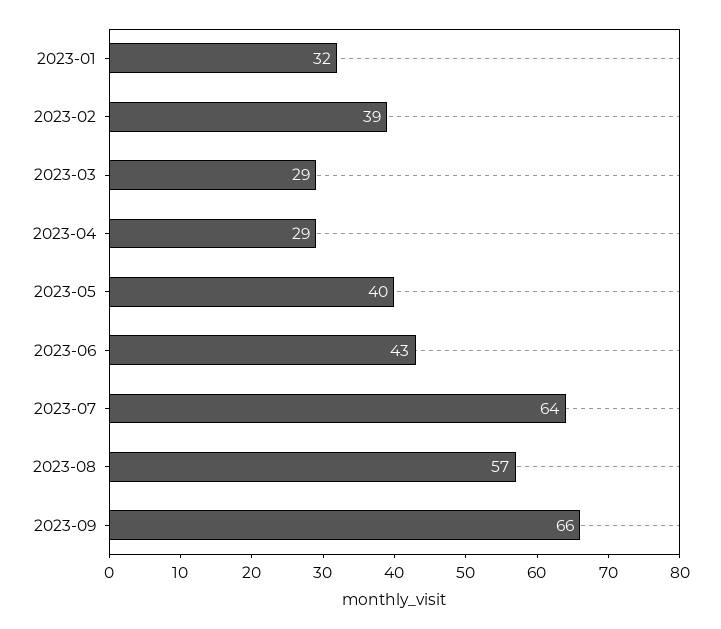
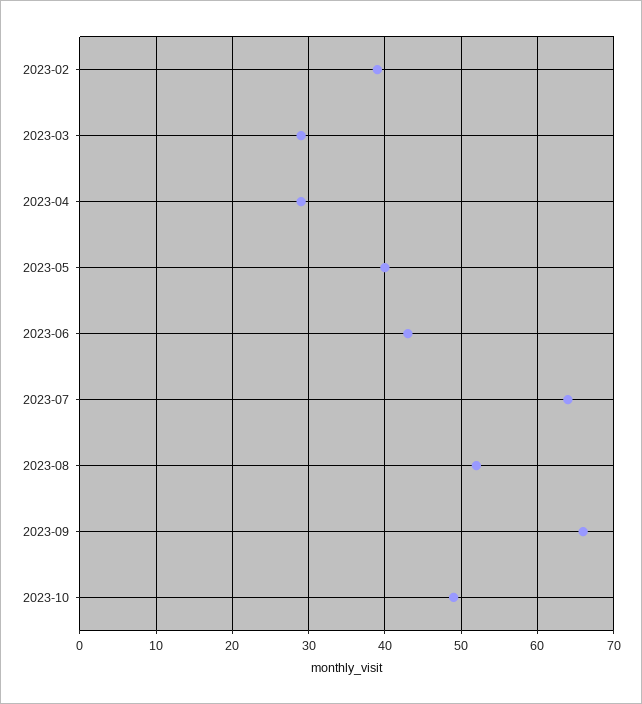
2023-01: 32 -> none
2023-08: 57 -> 52
2023-10: none -> 49

